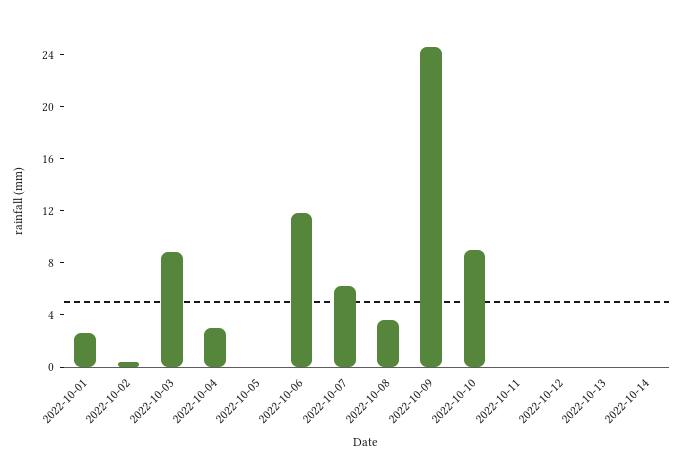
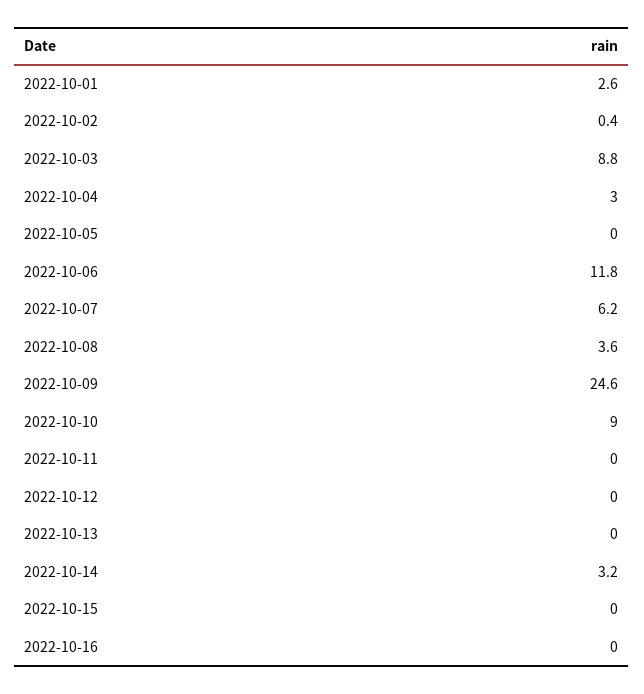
2022-10-14: 0 -> 3.2
2022-10-15: none -> 0
2022-10-16: none -> 0

